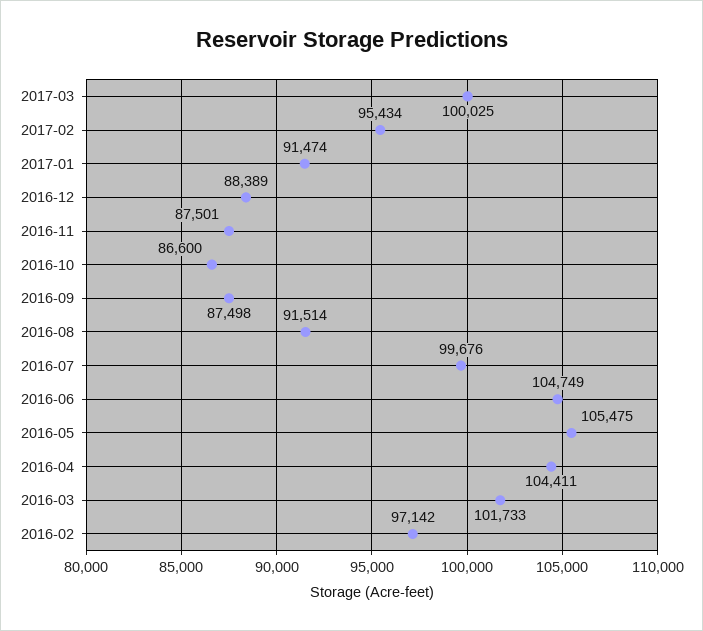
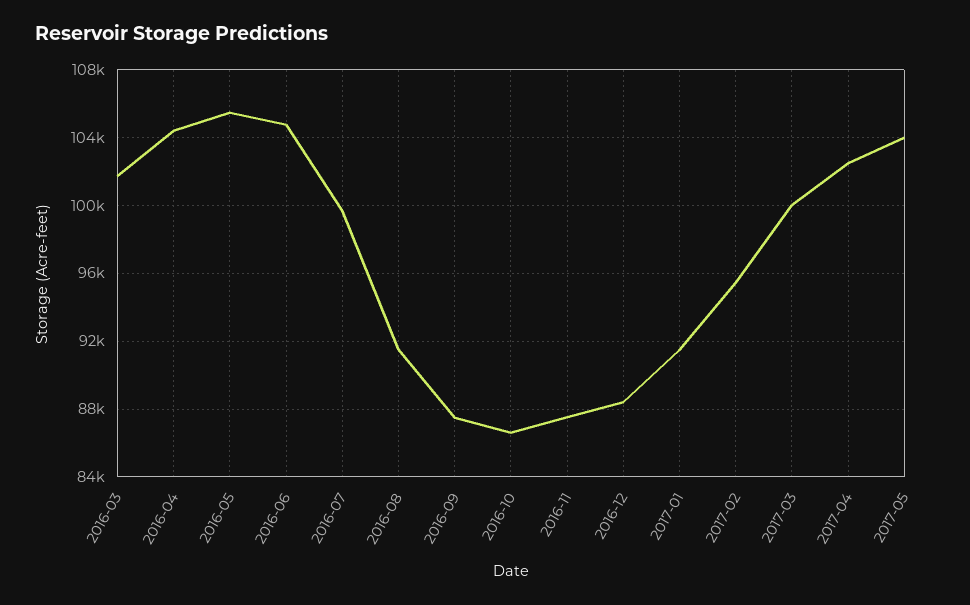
2016-02: 97142 -> none
2017-04: none -> 102500
2017-05: none -> 104000

